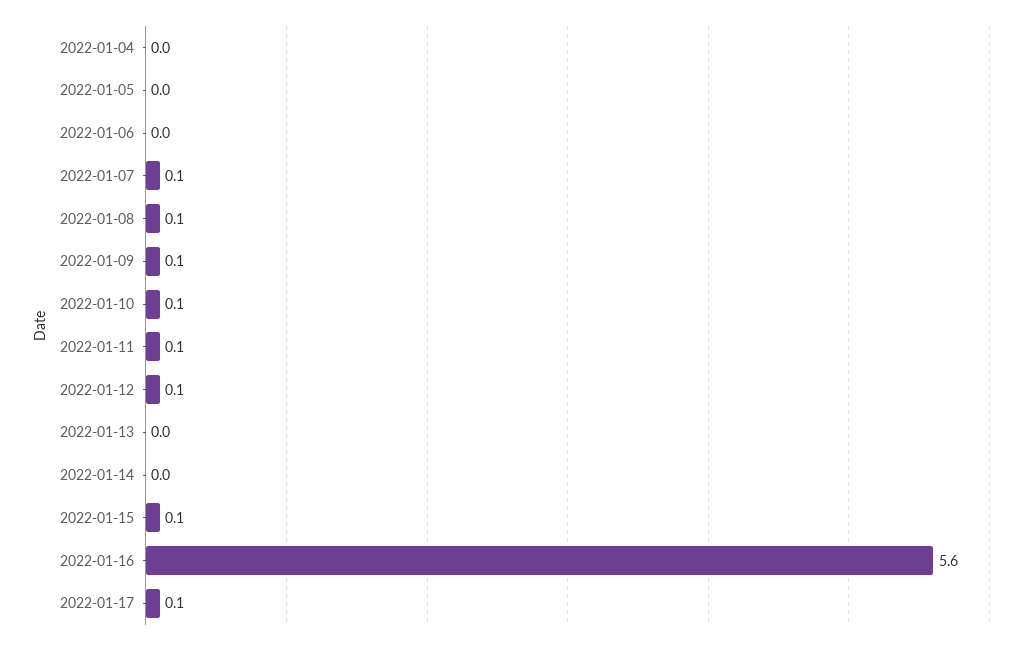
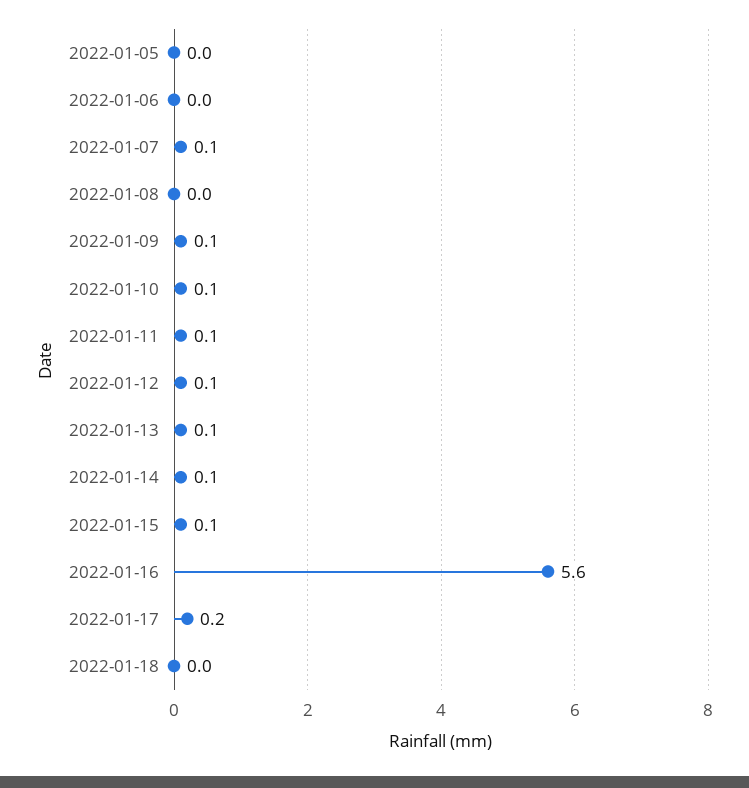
2022-01-04: 0 -> none
2022-01-08: 0.1 -> 0
2022-01-13: 0 -> 0.1
2022-01-14: 0 -> 0.1
2022-01-17: 0.1 -> 0.2
2022-01-18: none -> 0

